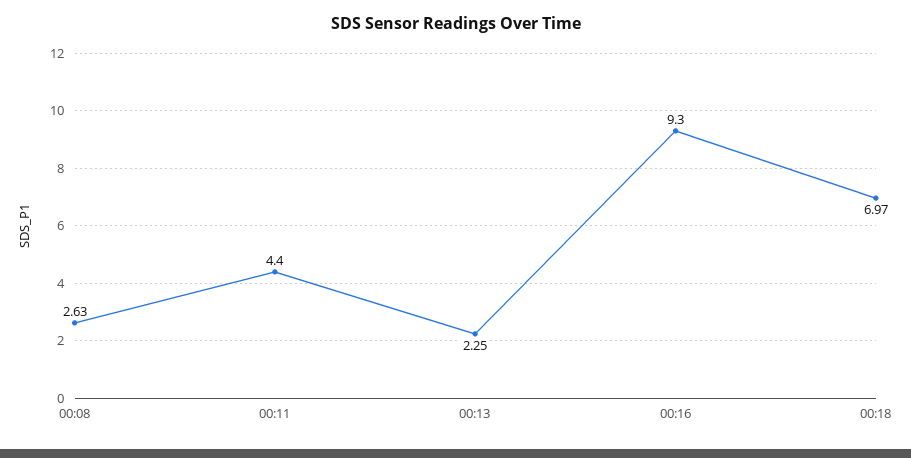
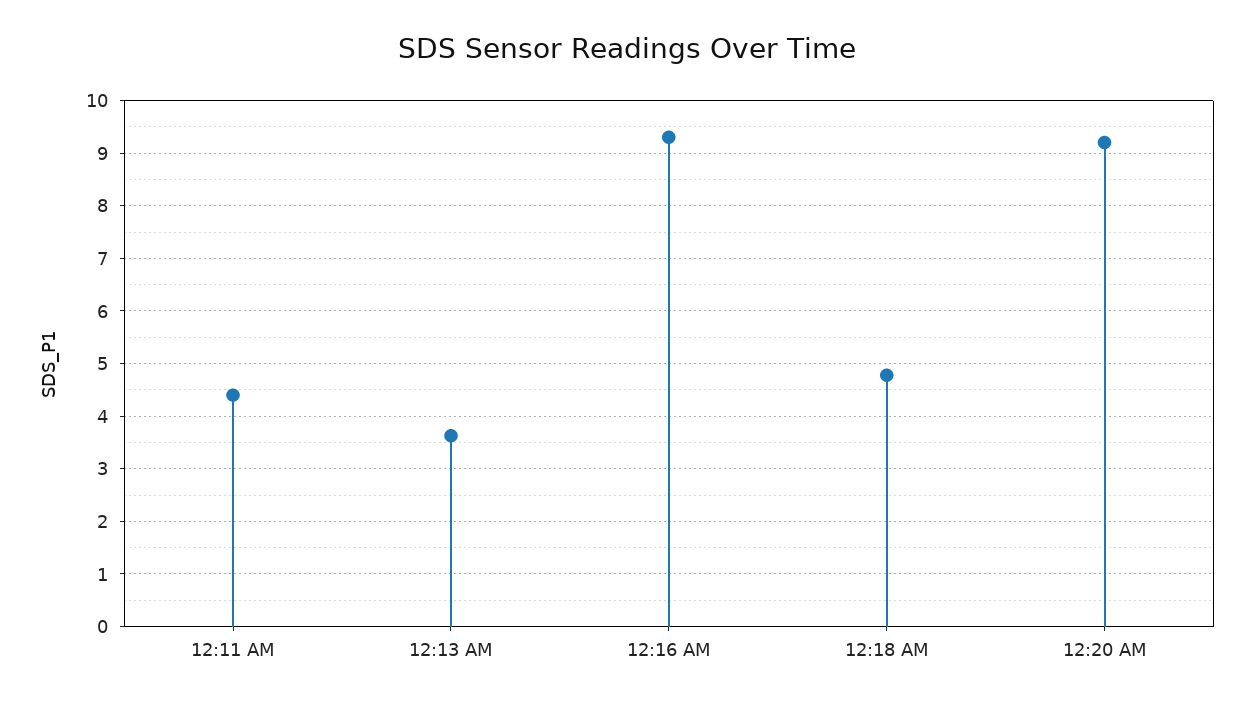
00:08: 2.63 -> none
00:13: 2.25 -> 3.6
00:18: 6.97 -> 4.8
12:20 AM: none -> 9.2

